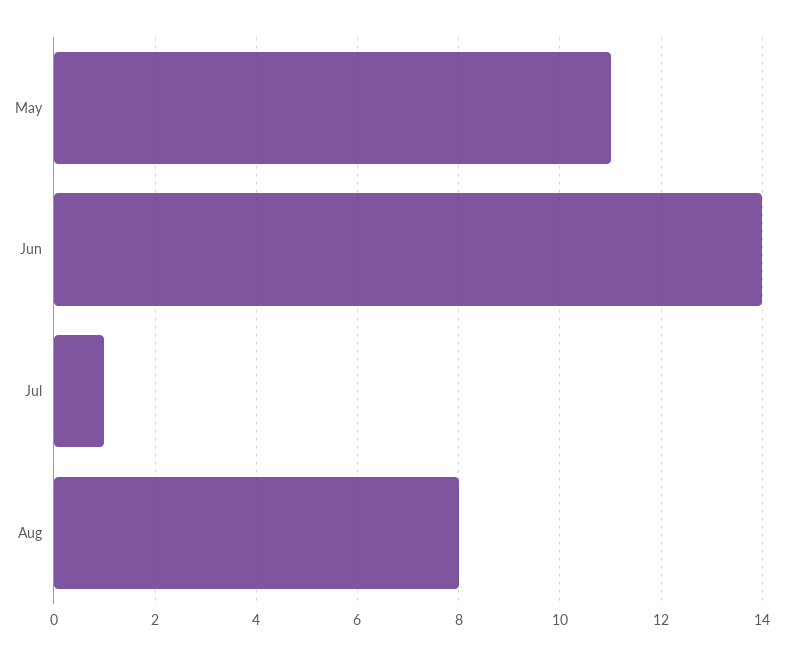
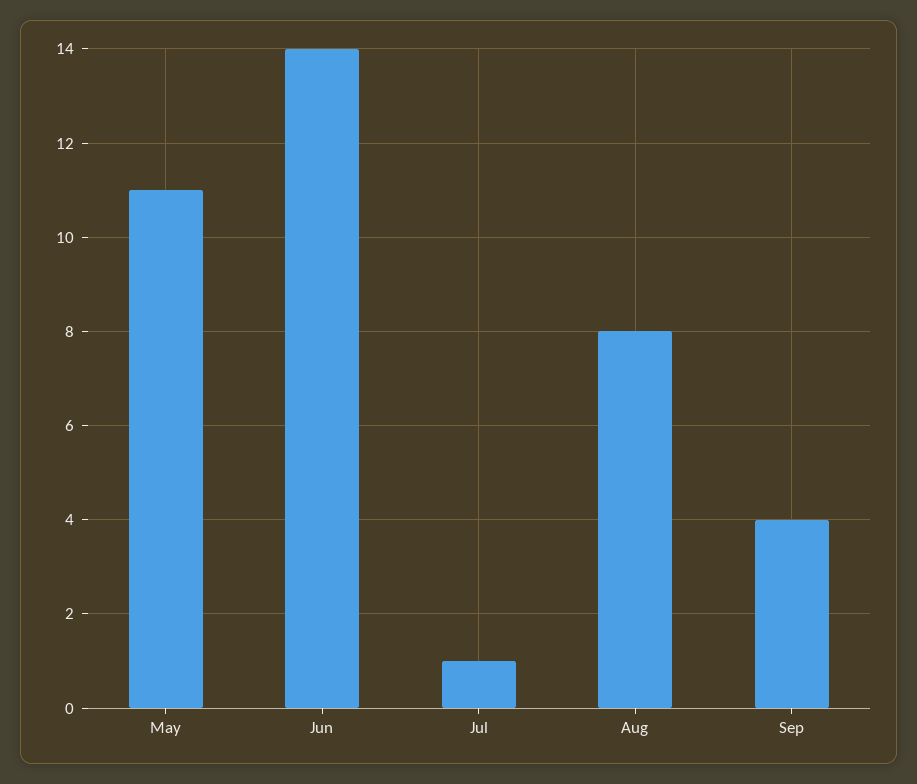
Sep: none -> 4

